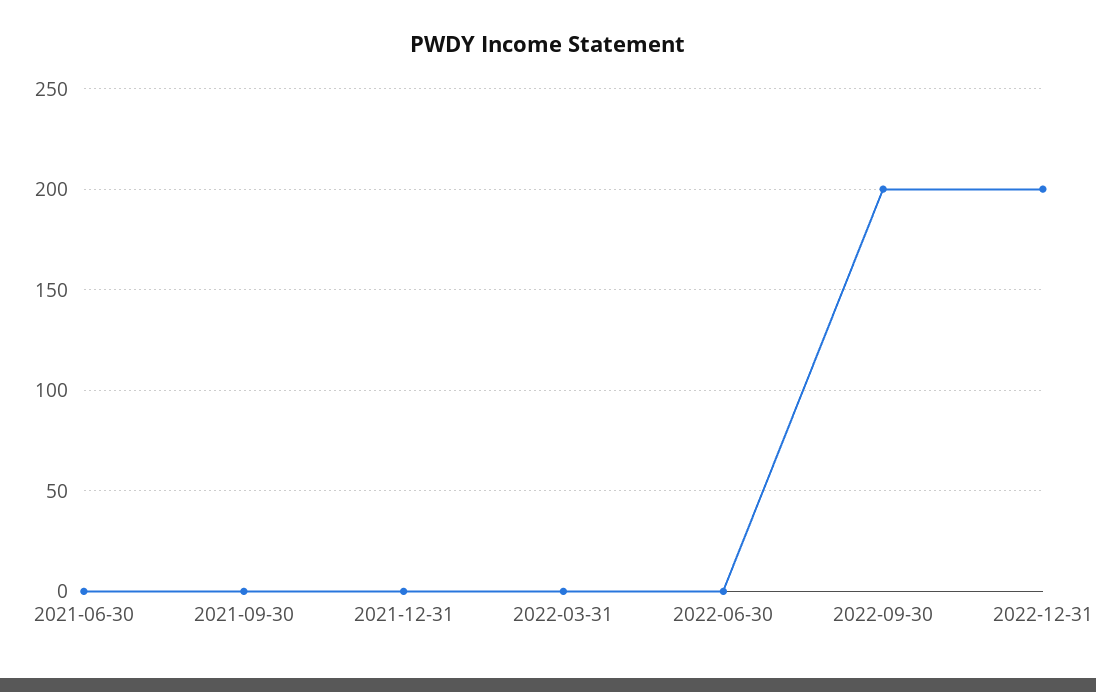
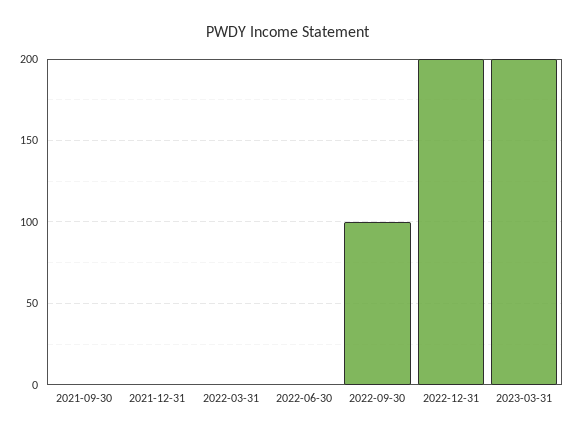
2021-06-30: 0 -> none
2022-09-30: 200 -> 100
2023-03-31: none -> 200

